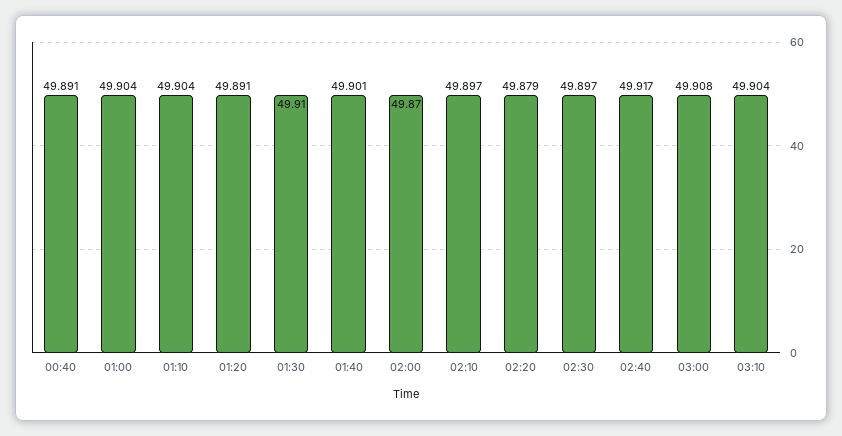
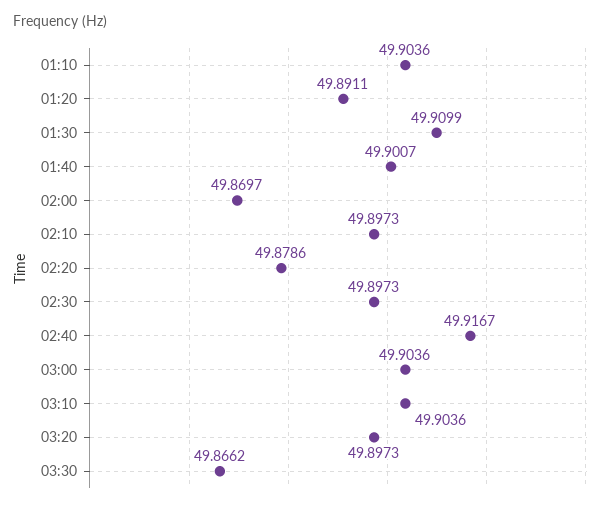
00:40: 49.891 -> none
01:00: 49.904 -> none
03:00: 49.908 -> 49.9036
03:20: none -> 49.8973
03:30: none -> 49.8662

